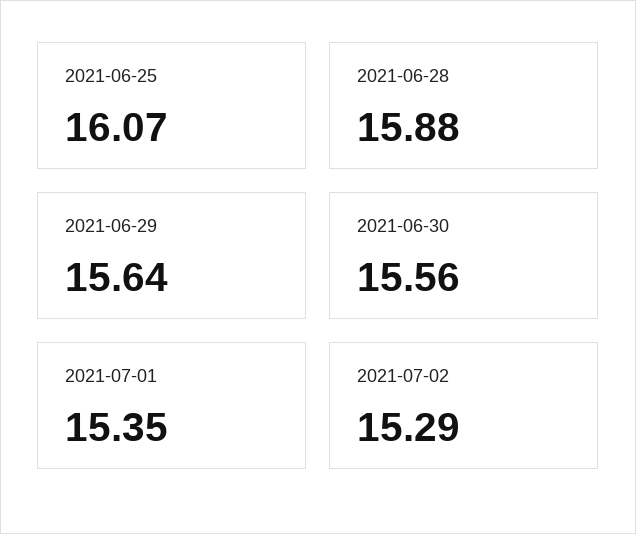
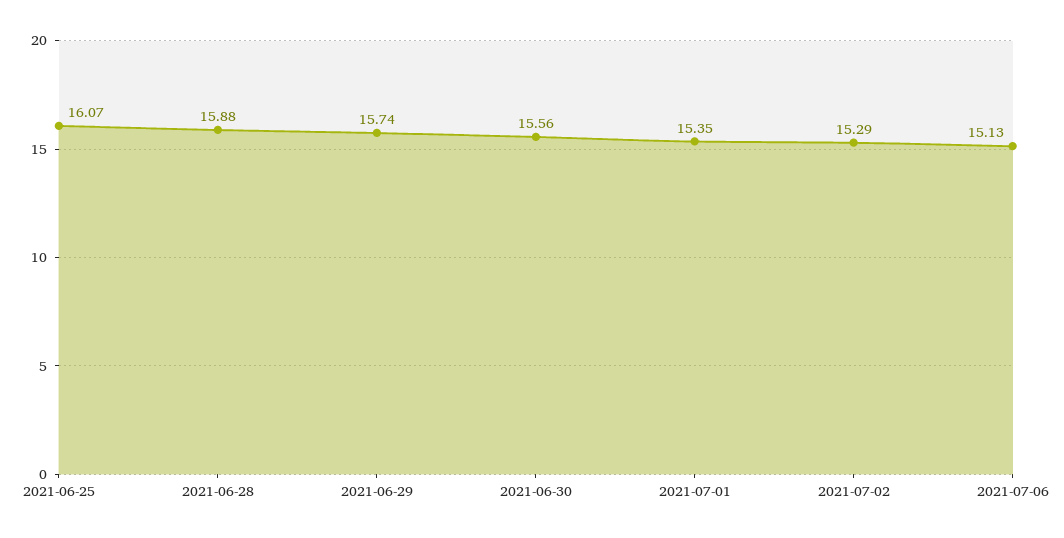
2021-06-29: 15.64 -> 15.74
2021-07-06: none -> 15.13

